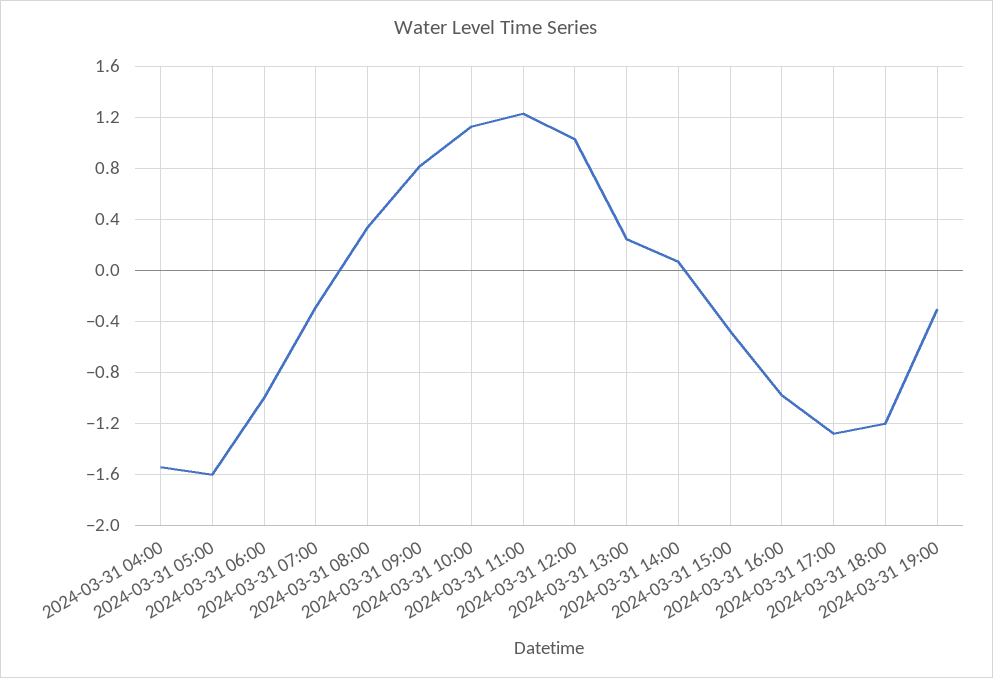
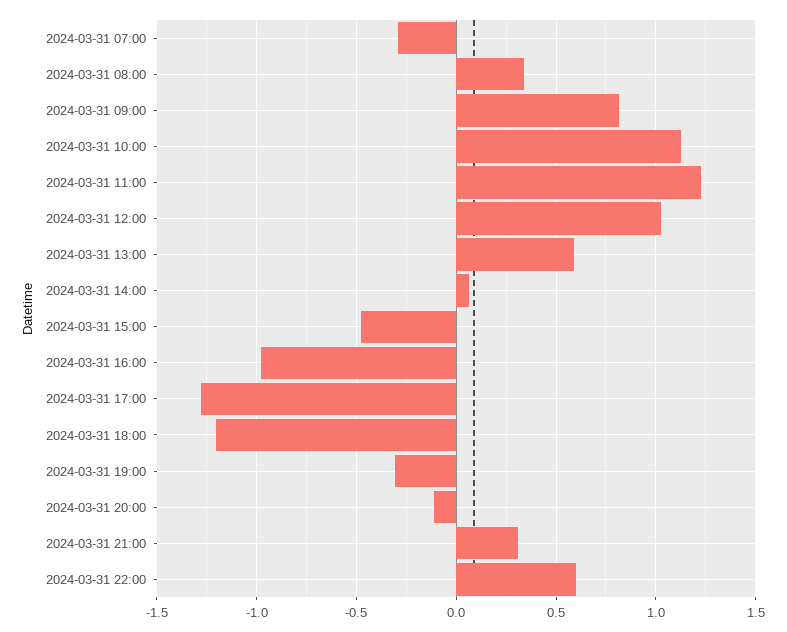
2024-03-31 04:00: -1.55 -> none
2024-03-31 05:00: -1.6 -> none
2024-03-31 06:00: -1 -> none
2024-03-31 13:00: 0.25 -> 0.6
2024-03-31 20:00: none -> -0.1
2024-03-31 21:00: none -> 0.3
2024-03-31 22:00: none -> 0.6

